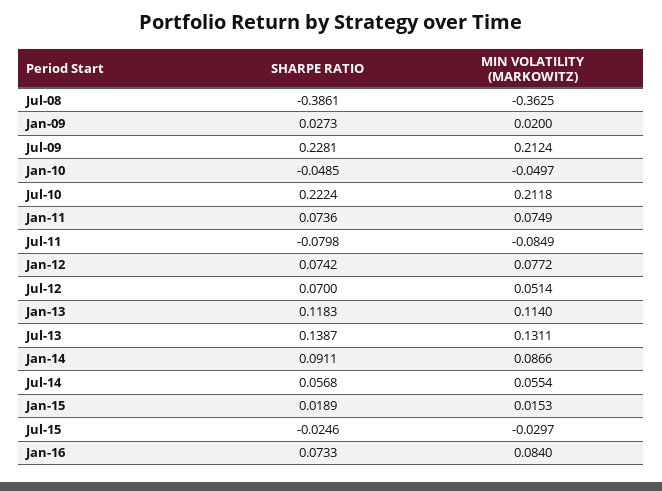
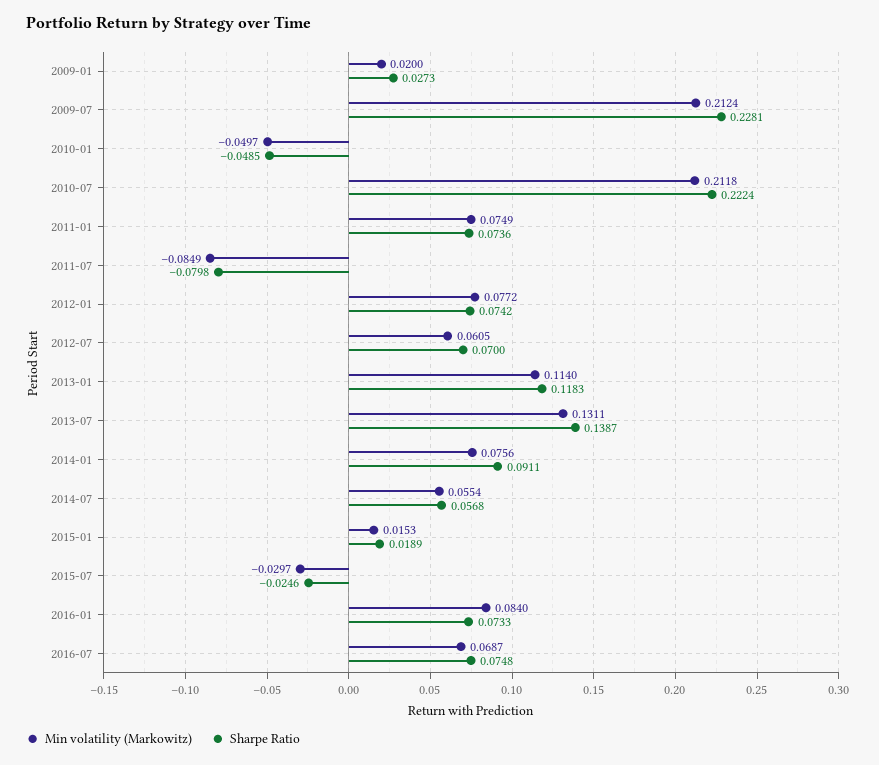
SHARPE RATIO, Jul-08: -0.3861 -> none
MIN VOLATILITY (MARKOWITZ), Jul-08: -0.3625 -> none
MIN VOLATILITY (MARKOWITZ), Jul-12: 0.0514 -> 0.0605
MIN VOLATILITY (MARKOWITZ), Jan-14: 0.0866 -> 0.0756
MIN VOLATILITY (MARKOWITZ), 2016-07: none -> 0.0687
SHARPE RATIO, 2016-07: none -> 0.0748

